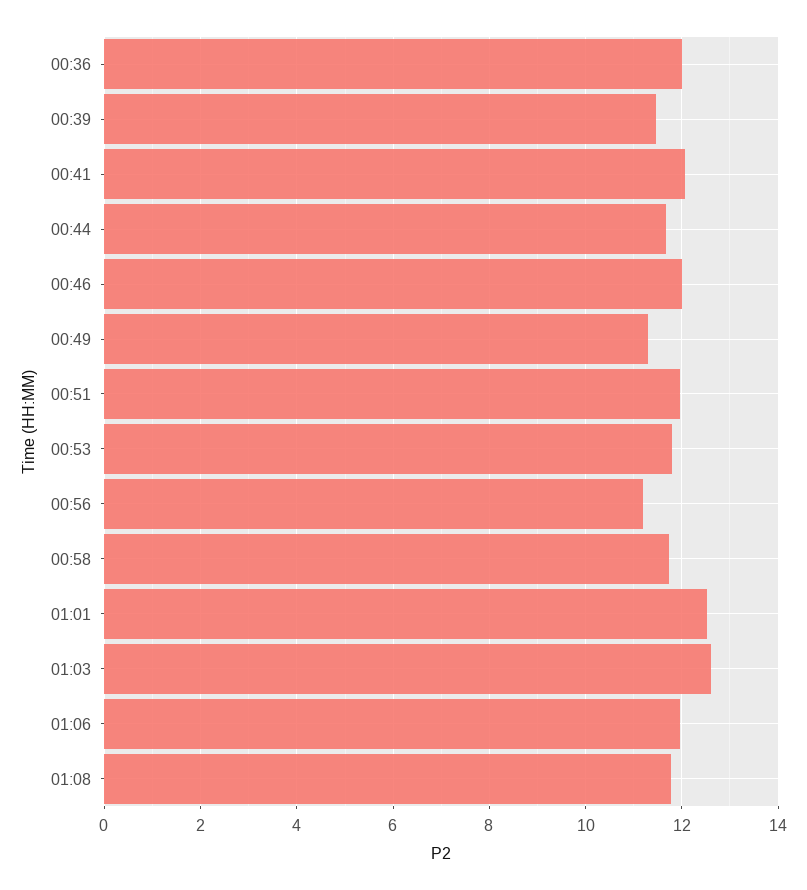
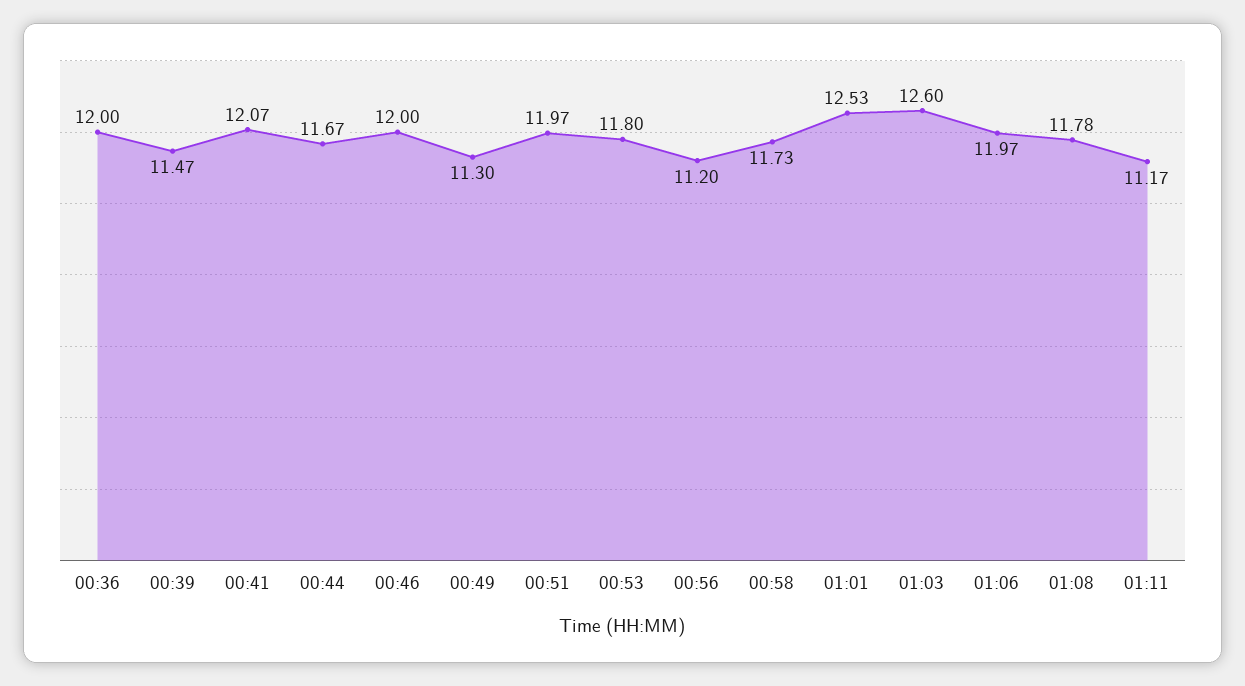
01:11: none -> 11.17

